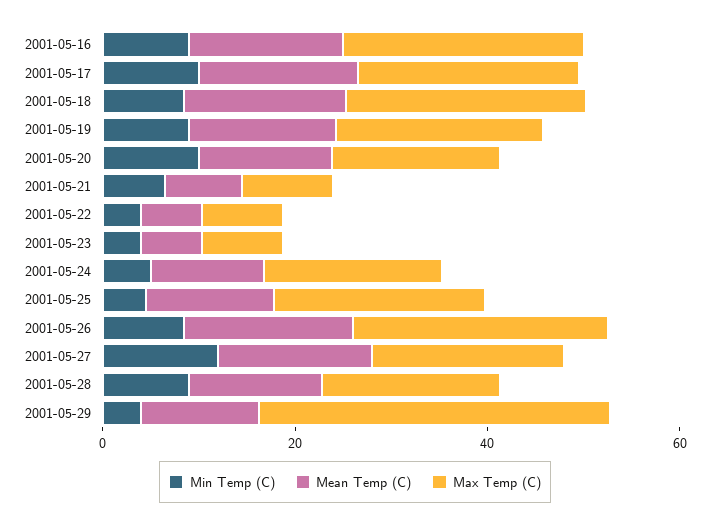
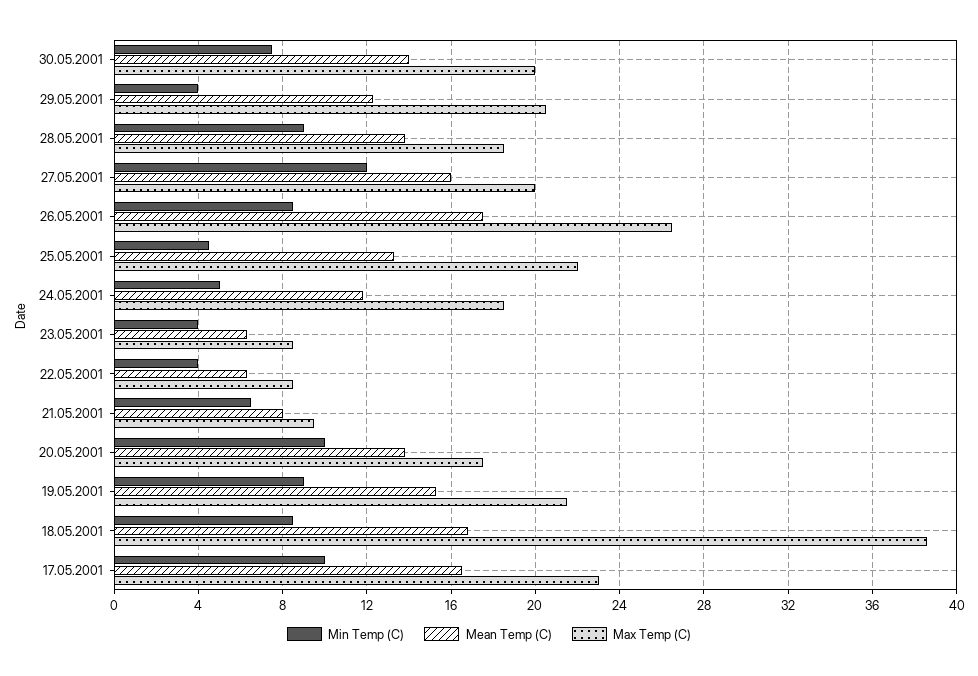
Min Temp (C), 2001-05-16: 10 -> none
Mean Temp (C), 2001-05-16: 15 -> none
Max Temp (C), 2001-05-16: 25 -> none
Max Temp (C), 2001-05-18: 25 -> 38.5
Max Temp (C), 2001-05-29: 35 -> 20.5
Min Temp (C), 30.05.2001: none -> 7.5
Mean Temp (C), 30.05.2001: none -> 14
Max Temp (C), 30.05.2001: none -> 20

